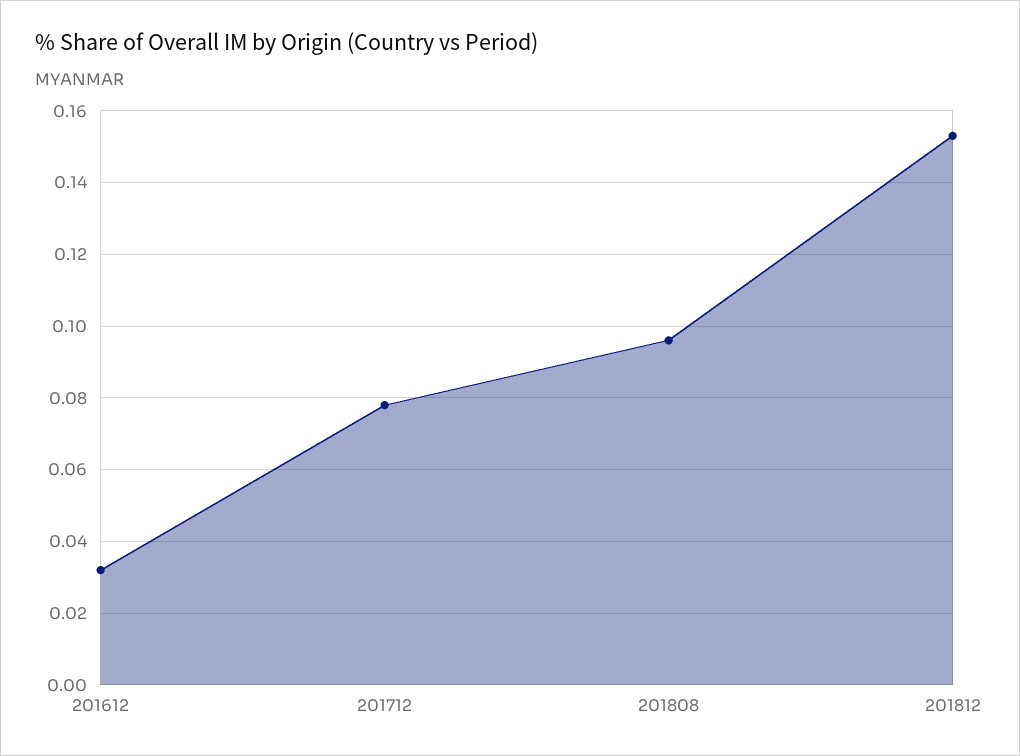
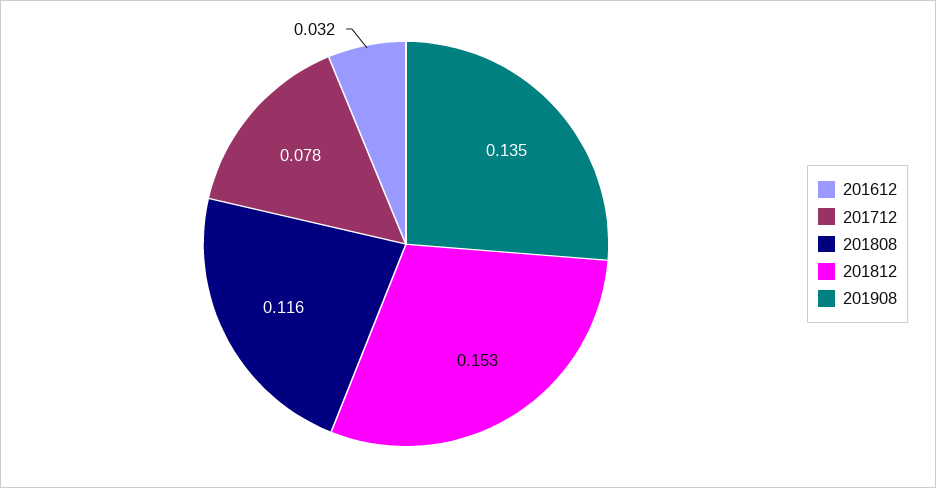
201808: 0.095 -> 0.116
201908: none -> 0.135

